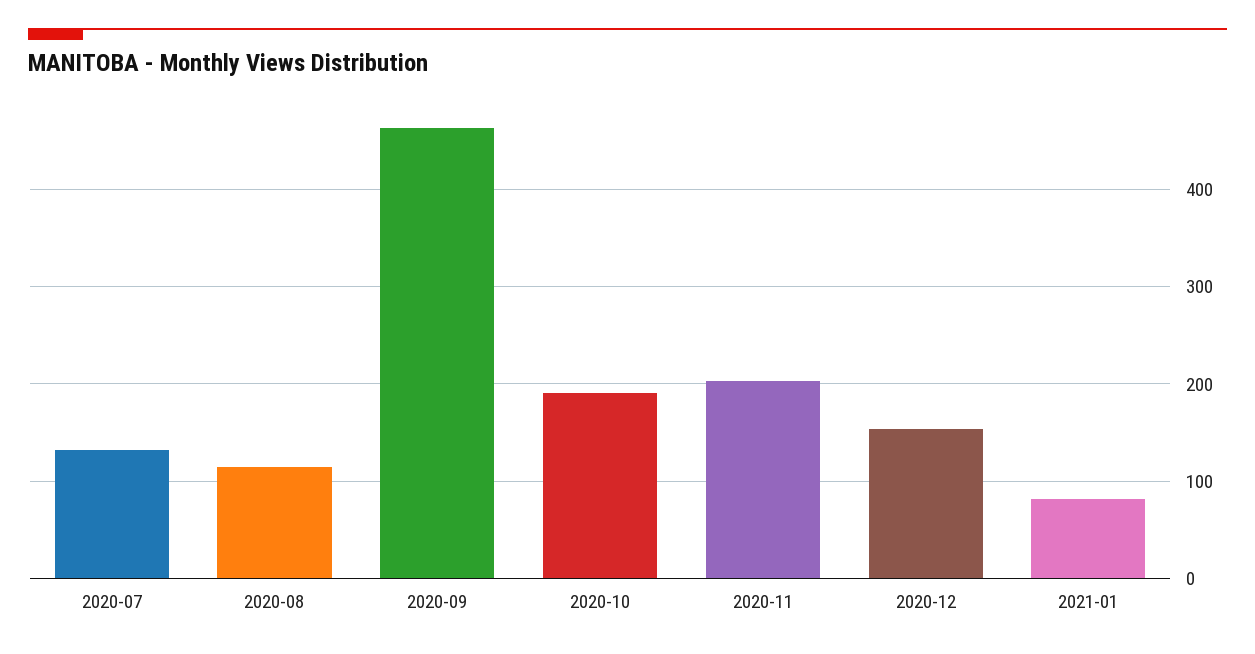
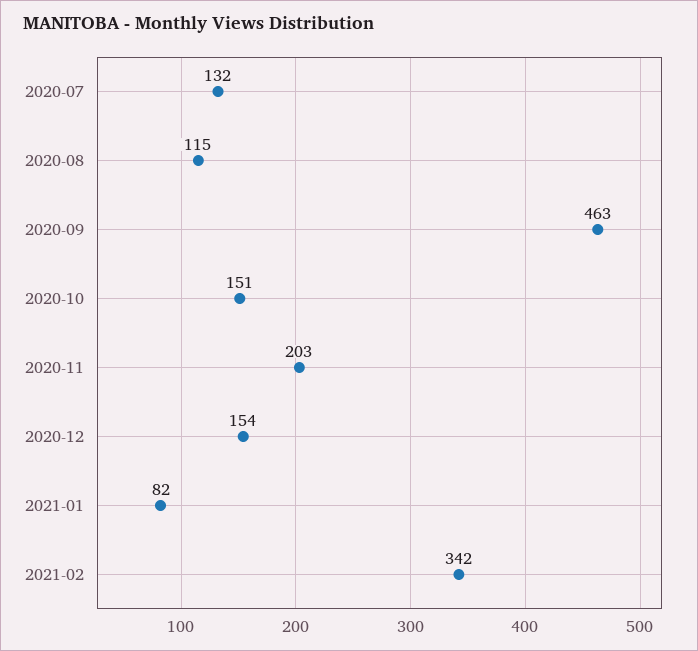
2020-10: 190 -> 151
2021-02: none -> 342

